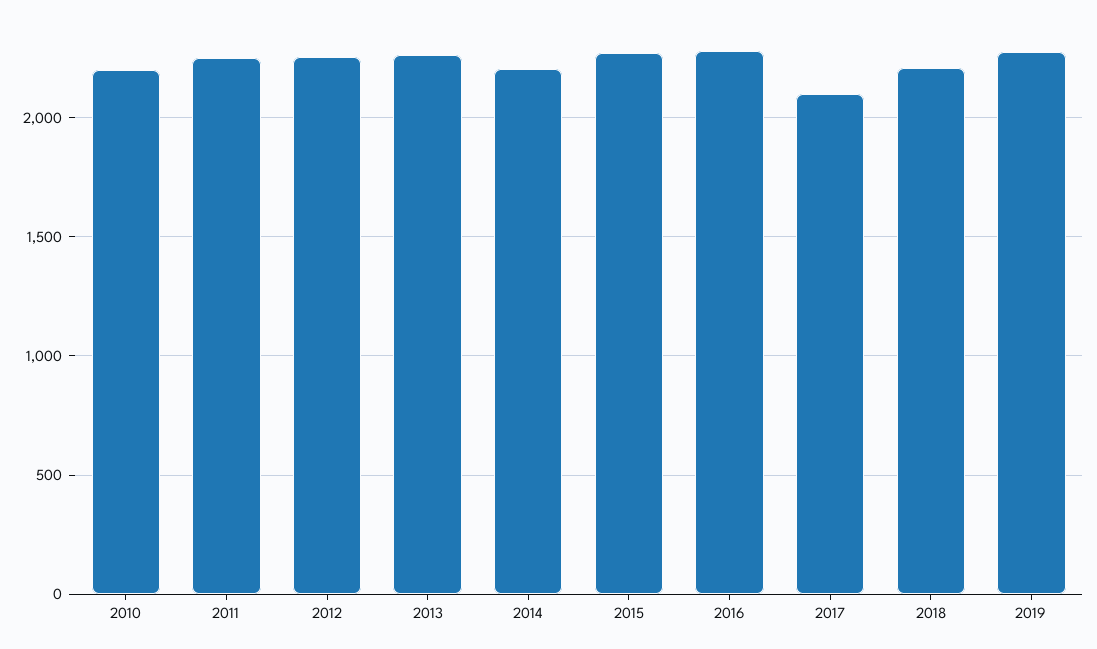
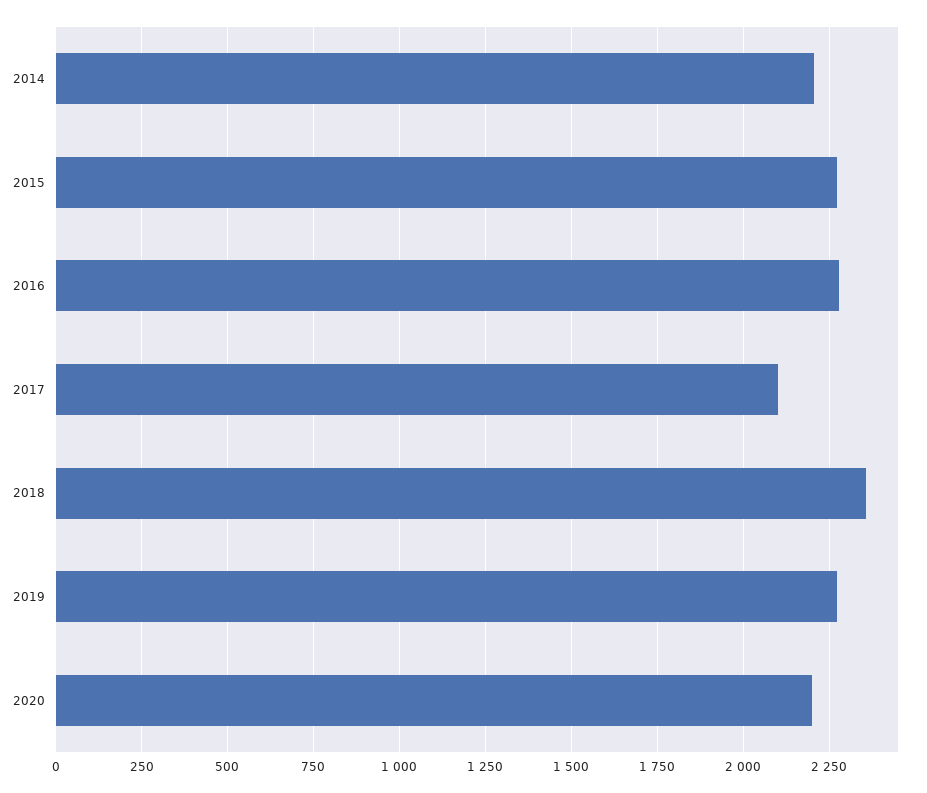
2010: 2200 -> none
2011: 2250 -> none
2012: 2250 -> none
2013: 2250 -> none
2018: 2200 -> 2350
2020: none -> 2200

